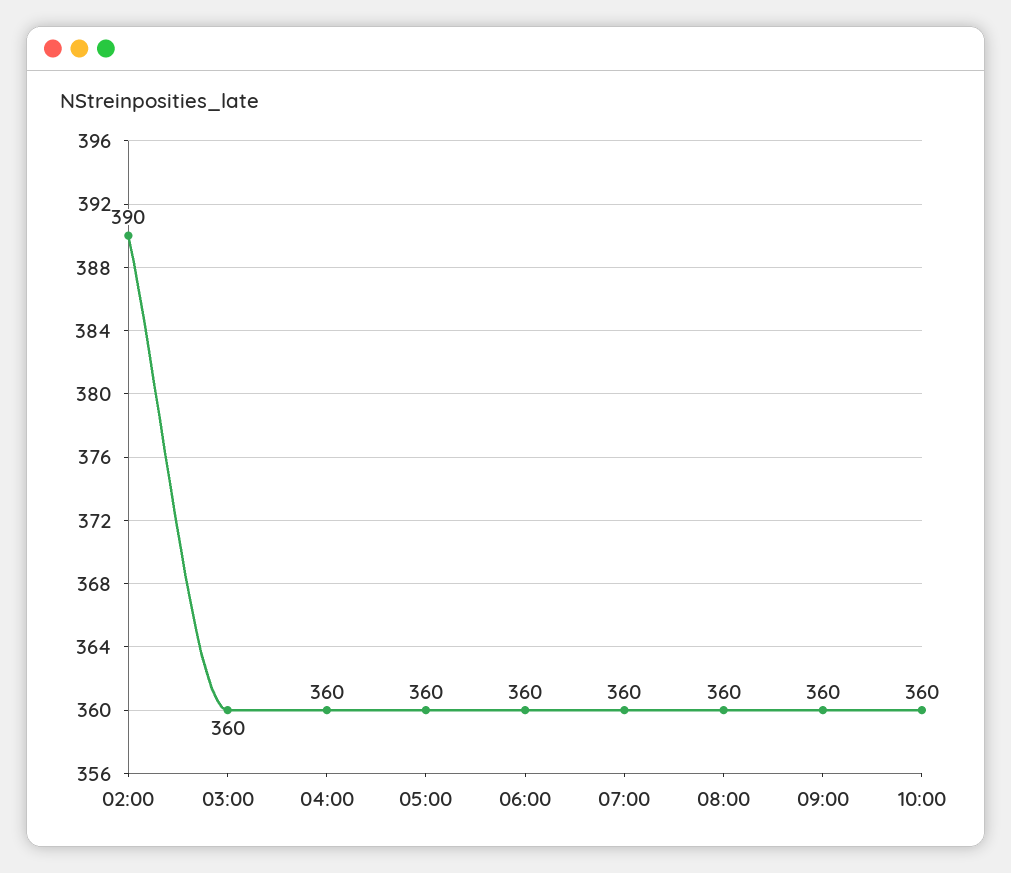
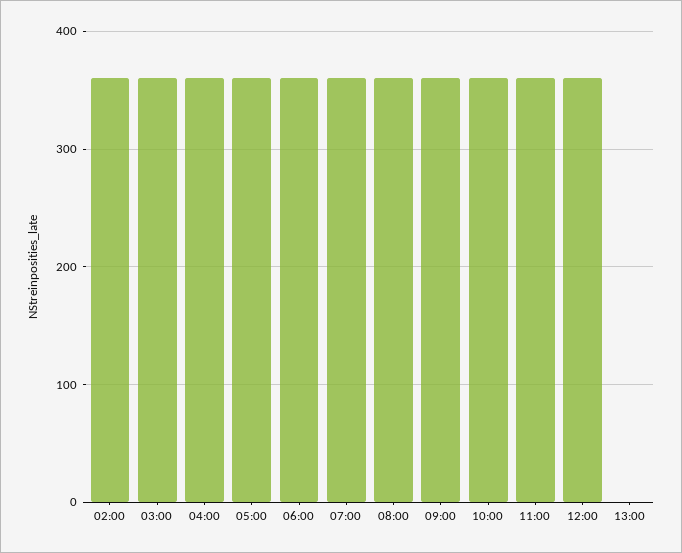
02:00: 390 -> 360
11:00: none -> 360
12:00: none -> 360
13:00: none -> 0

